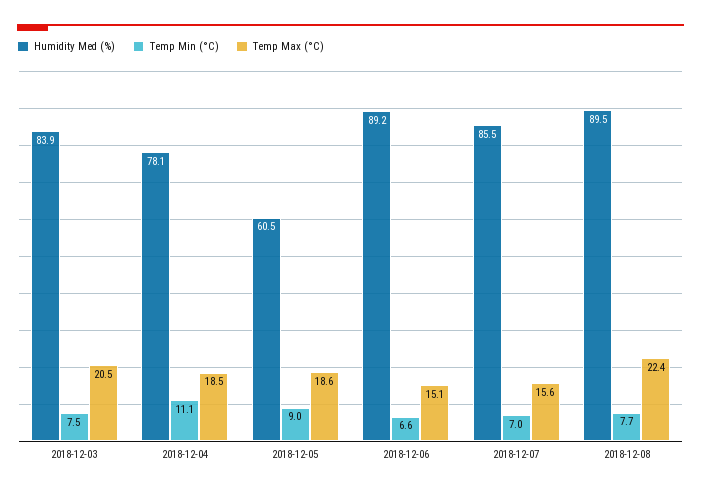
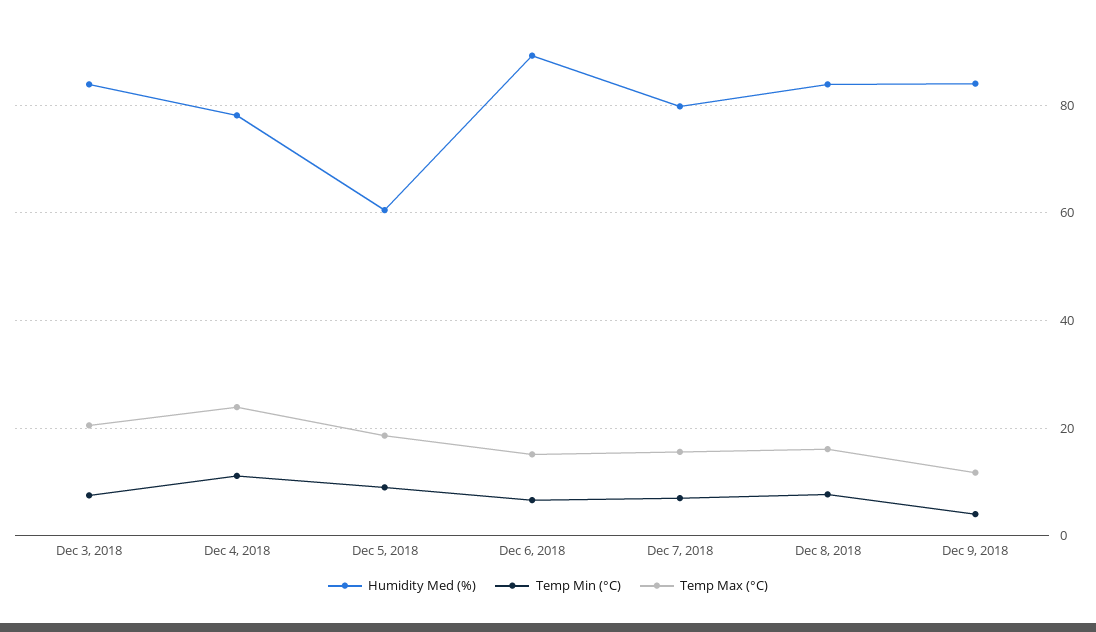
Temp Max (°C), 2018-12-04: 18.5 -> 24
Humidity Med (%), 2018-12-07: 85.5 -> 80
Humidity Med (%), 2018-12-08: 89.5 -> 84
Temp Max (°C), 2018-12-08: 22.4 -> 16
Humidity Med (%), Dec 9, 2018: none -> 84
Temp Min (°C), Dec 9, 2018: none -> 4
Temp Max (°C), Dec 9, 2018: none -> 12

